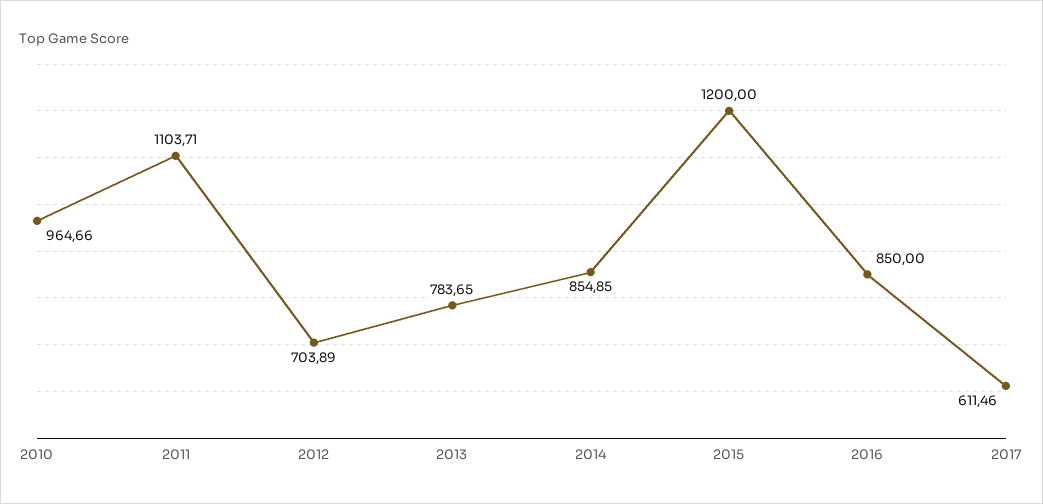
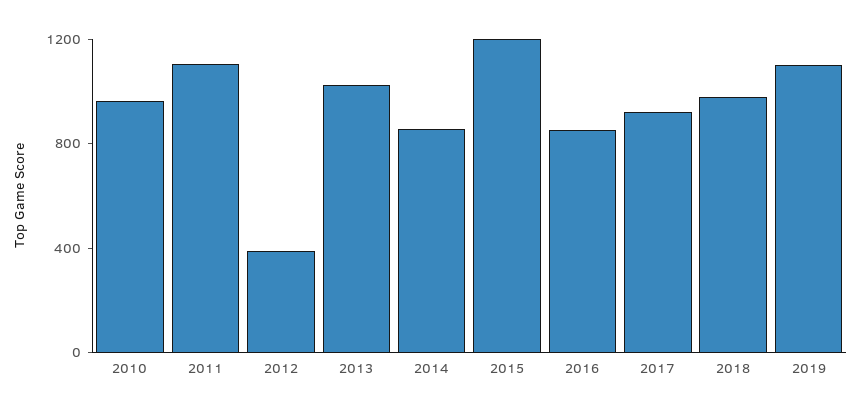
2012: 703.89 -> 400
2013: 783.65 -> 1000
2017: 611.46 -> 900
2018: none -> 1000
2019: none -> 1100

